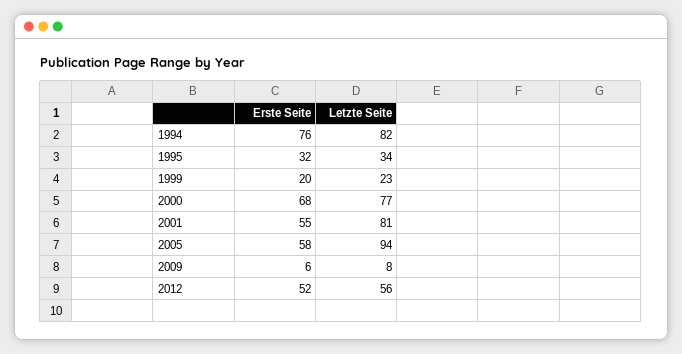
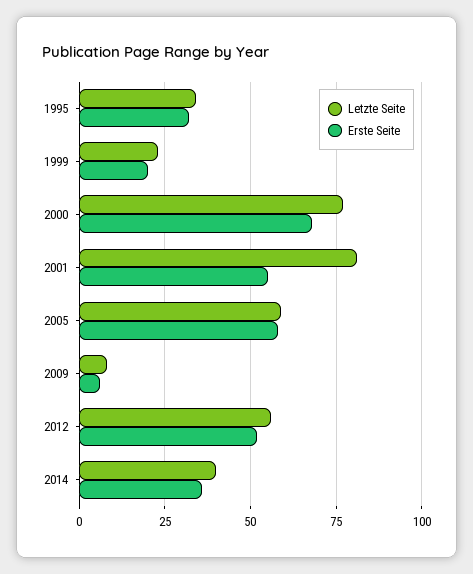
Erste Seite, 1994: 76 -> none
Letzte Seite, 1994: 82 -> none
Letzte Seite, 2005: 94 -> 60
Letzte Seite, 2014: none -> 40
Erste Seite, 2014: none -> 35

